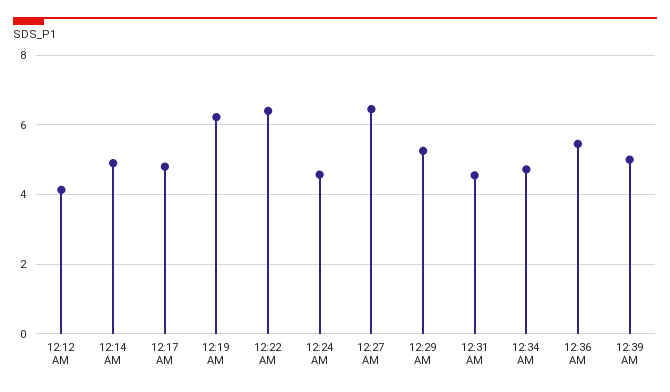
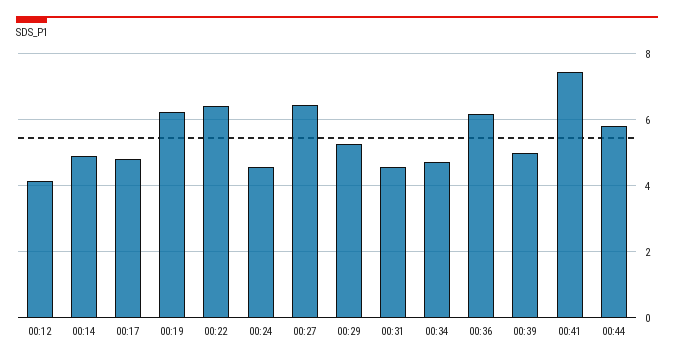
12:36 AM: 5.4 -> 6.2
00:41: none -> 7.4
00:44: none -> 5.8

